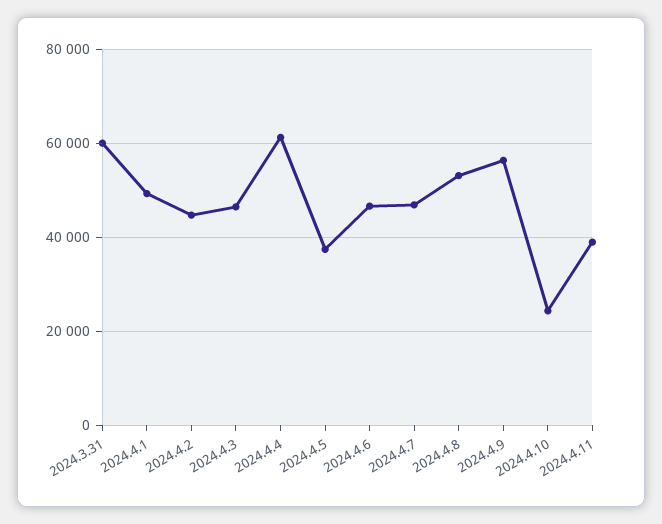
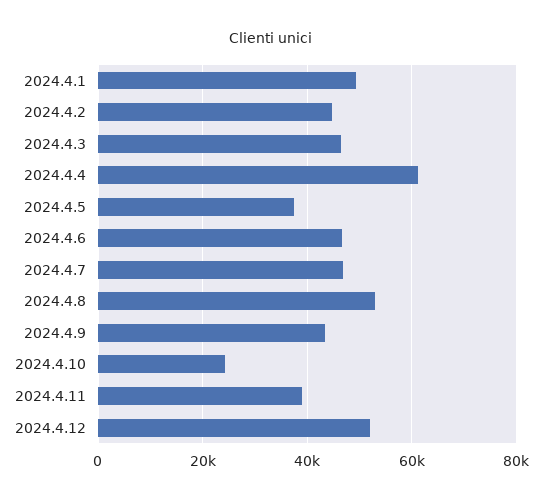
2024.3.31: 60000 -> none
2024.4.9: 56000 -> 44000
2024.4.12: none -> 52000

